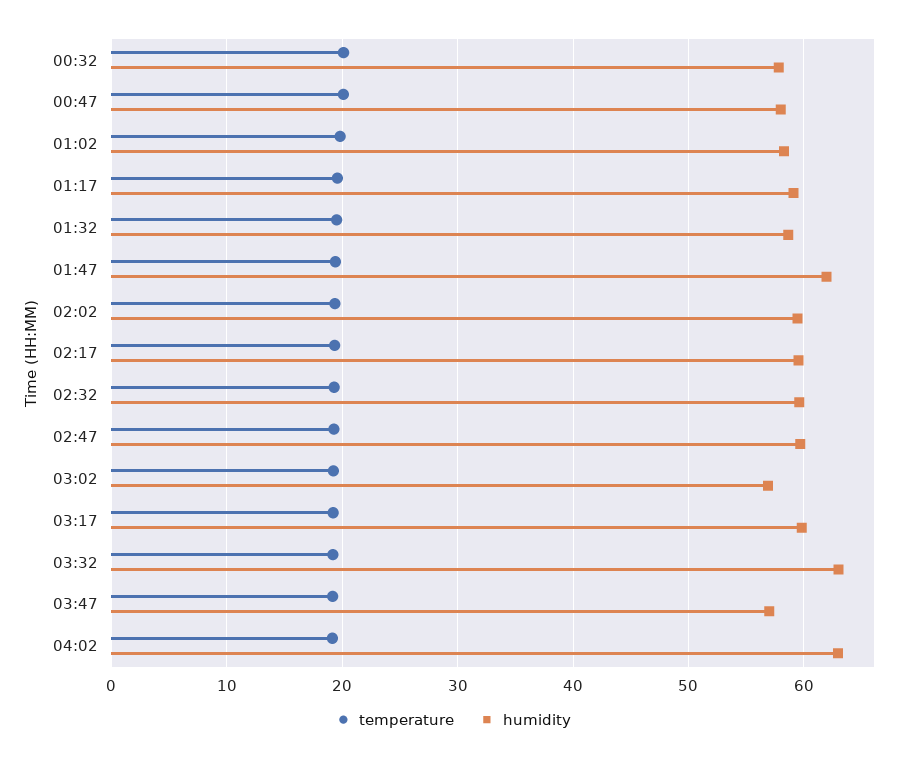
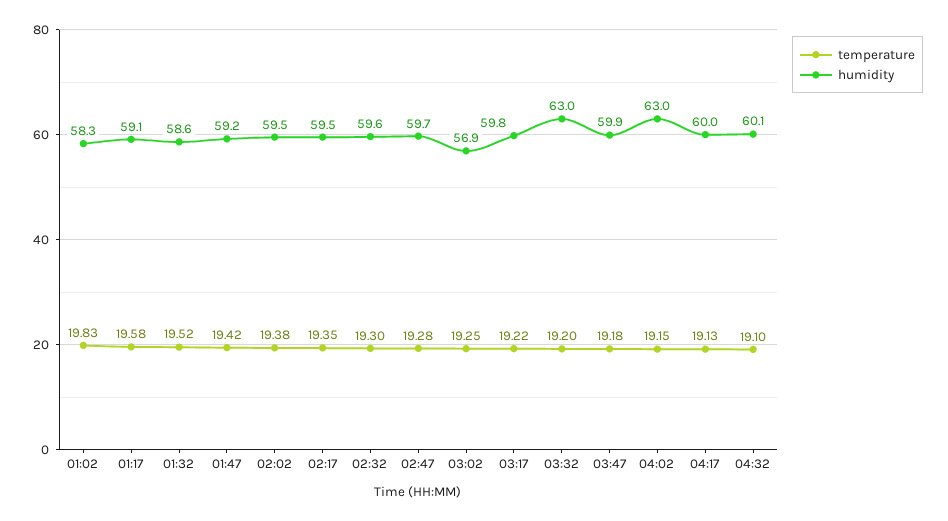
temperature, 00:32: 20 -> none
humidity, 00:32: 58 -> none
temperature, 00:47: 20 -> none
humidity, 00:47: 58 -> none
humidity, 01:47: 62 -> 59.2
humidity, 03:47: 57 -> 59.9
temperature, 04:17: none -> 19.13
humidity, 04:17: none -> 60
temperature, 04:32: none -> 19.1
humidity, 04:32: none -> 60.1

